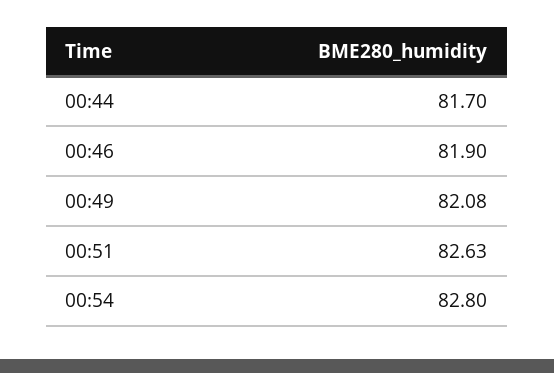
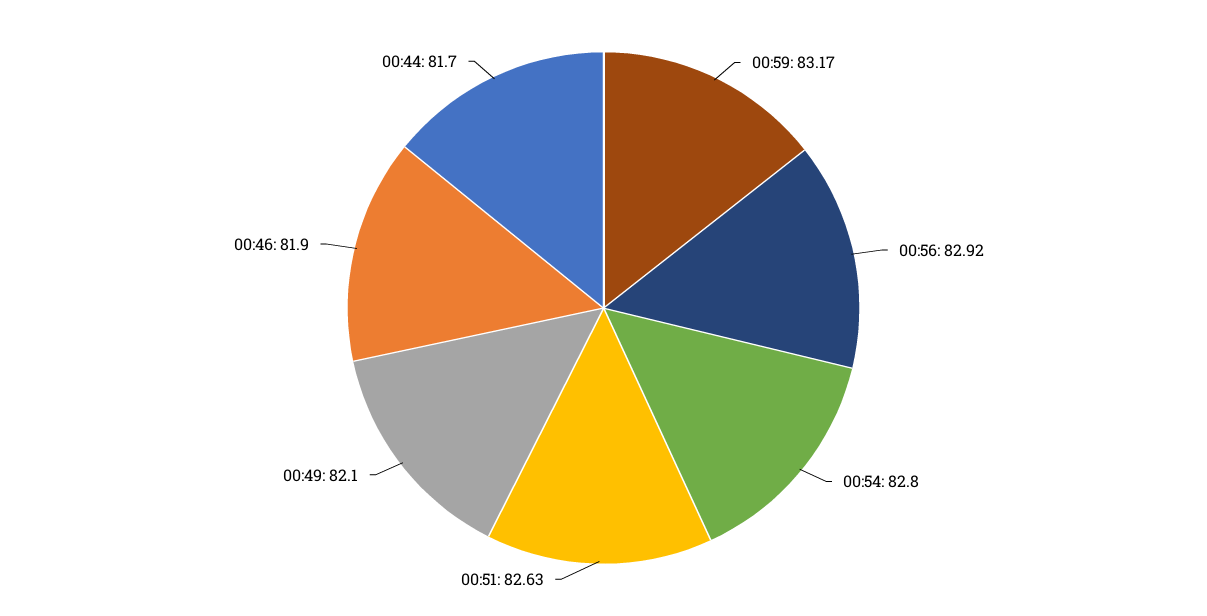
00:49: 82.08 -> 82.1
00:59: none -> 83.17
00:56: none -> 82.92

